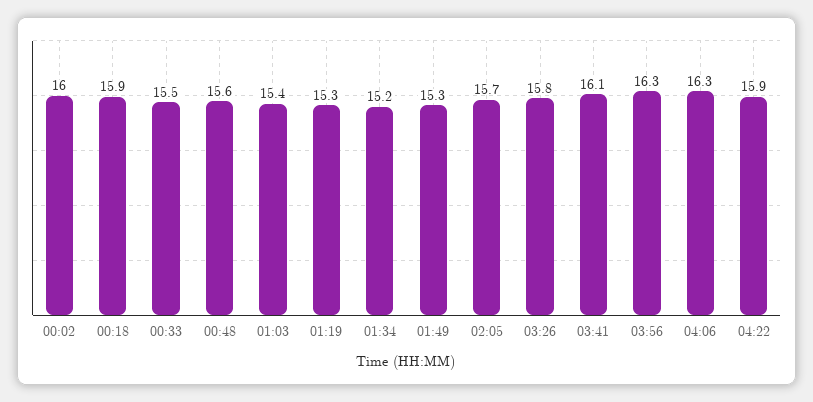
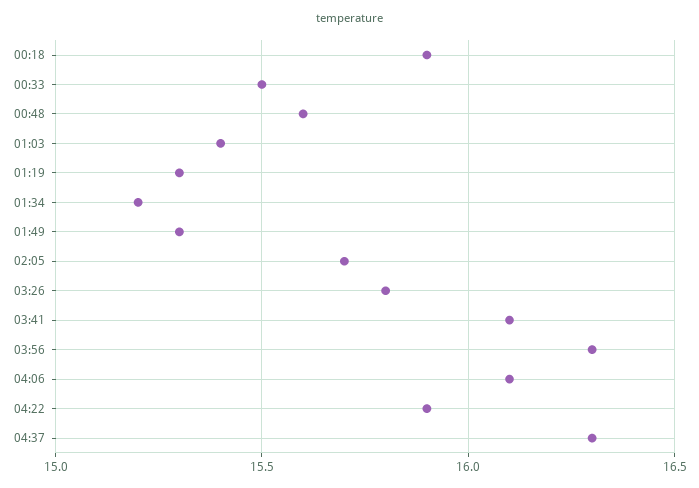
00:02: 16 -> none
04:06: 16.3 -> 16.1
04:37: none -> 16.3

